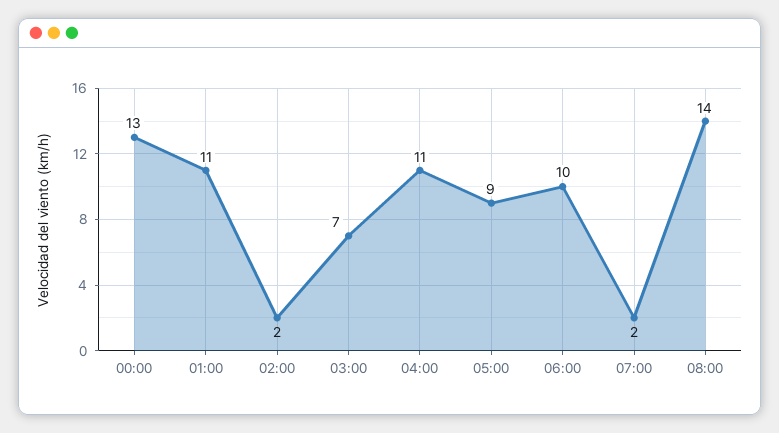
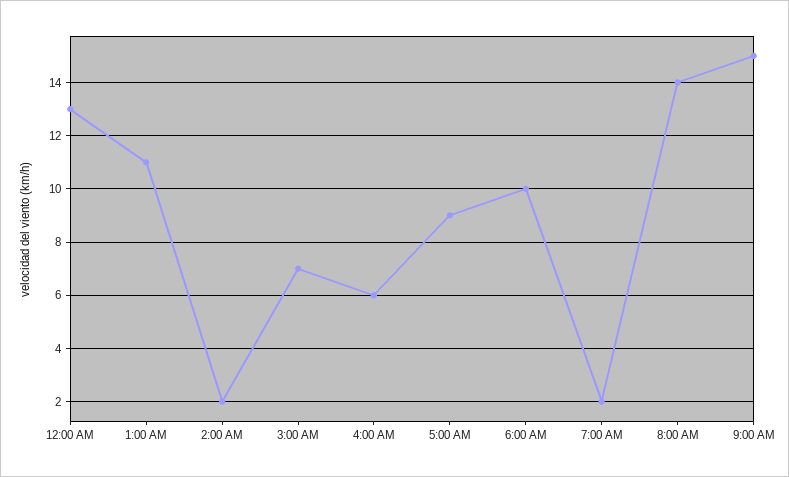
04:00: 11 -> 6
9:00 AM: none -> 15

